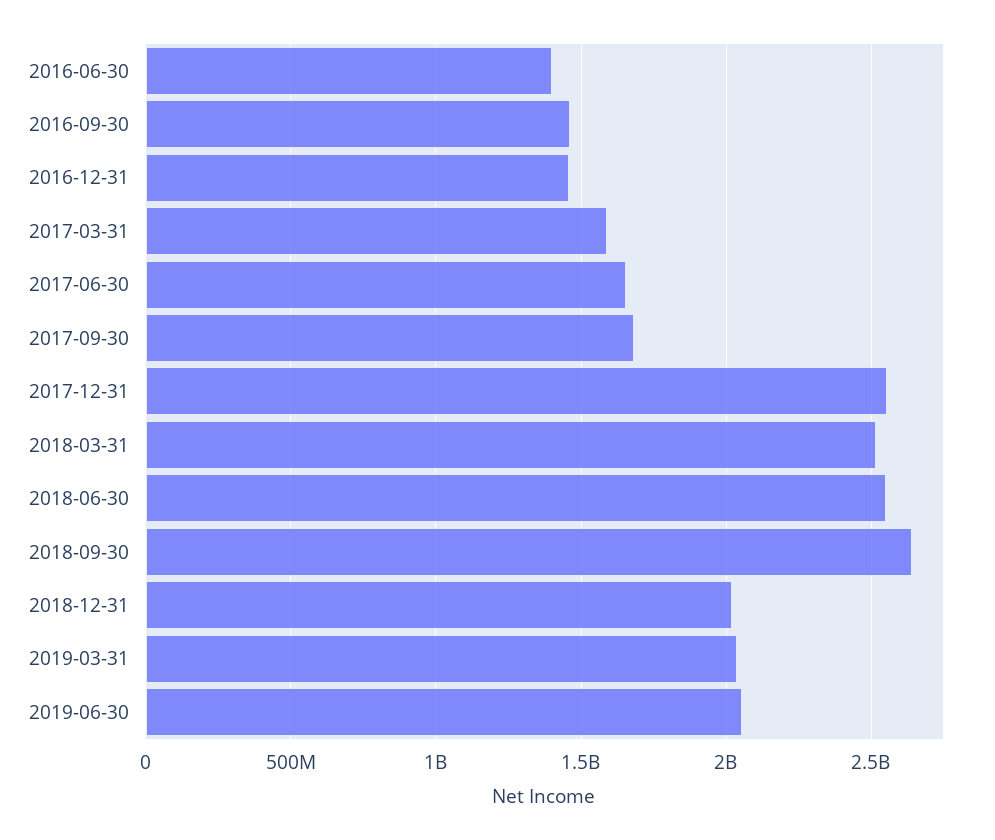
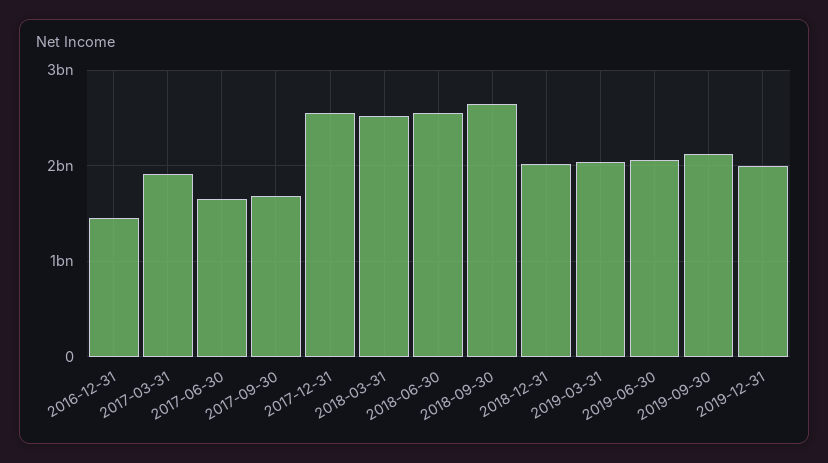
2016-06-30: 1400000000 -> none
2016-09-30: 1450000000 -> none
2017-03-31: 1600000000 -> 1900000000
2019-09-30: none -> 2100000000
2019-12-31: none -> 2000000000

